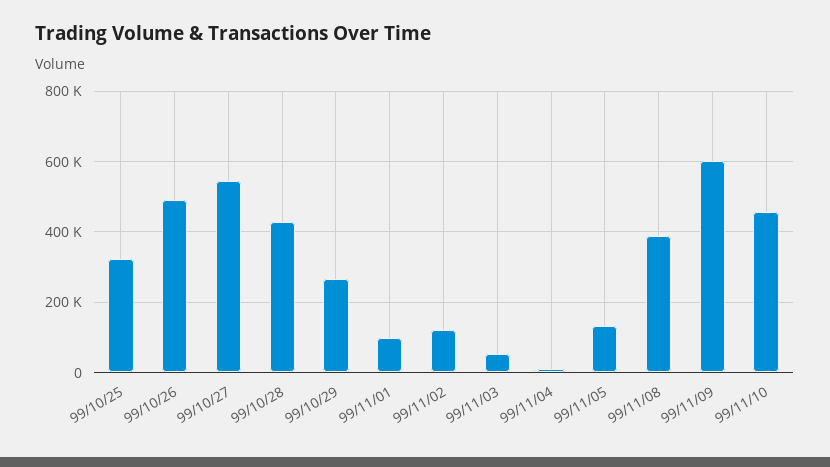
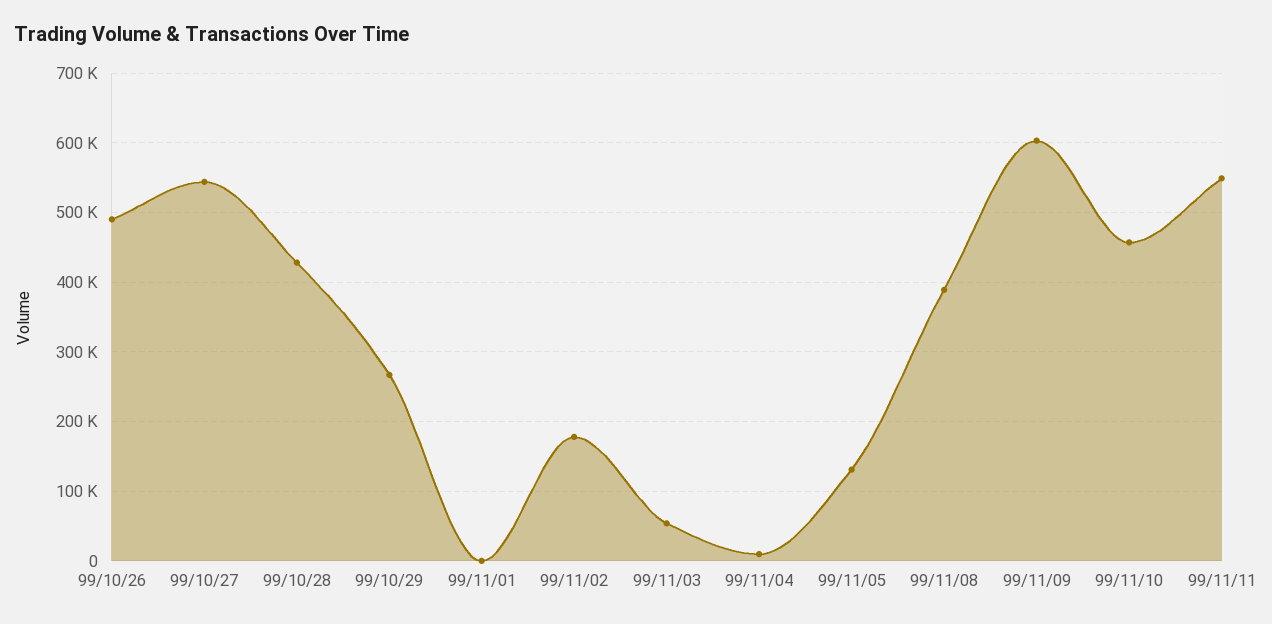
99/10/25: 320000 -> none
99/11/01: 100000 -> 0
99/11/02: 120000 -> 180000
99/11/11: none -> 550000

